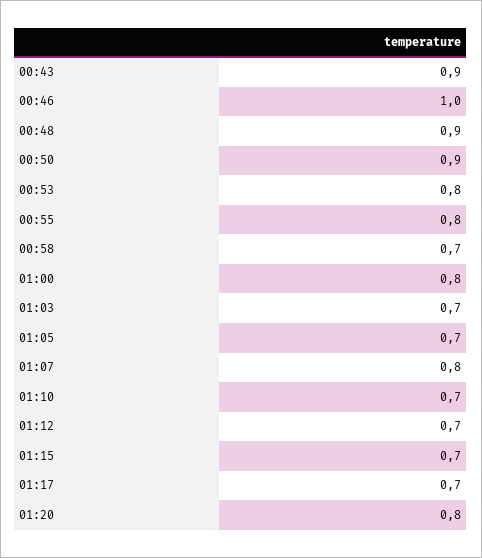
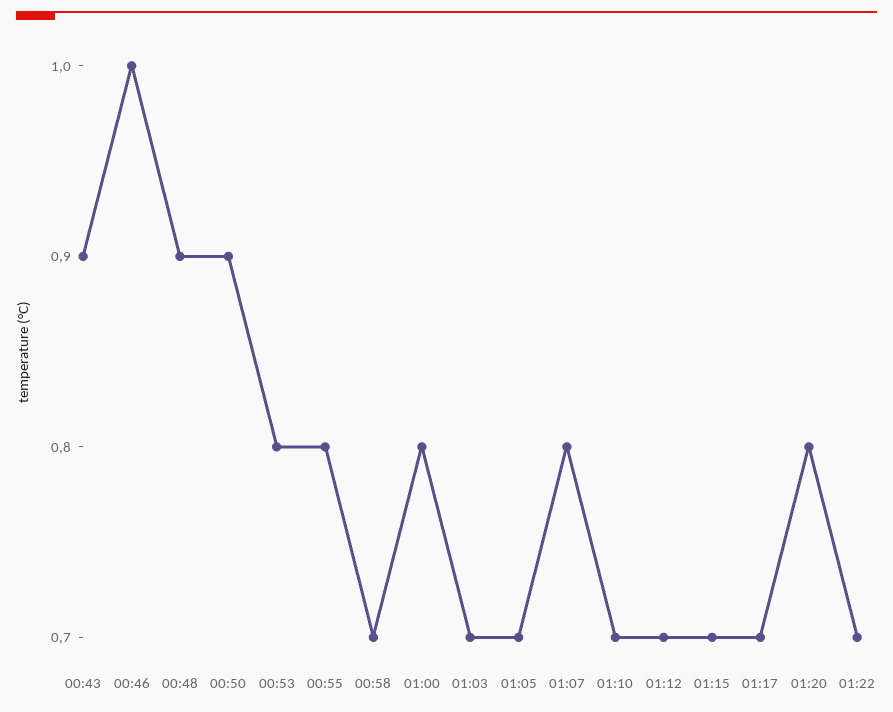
01:22: none -> 0.7

